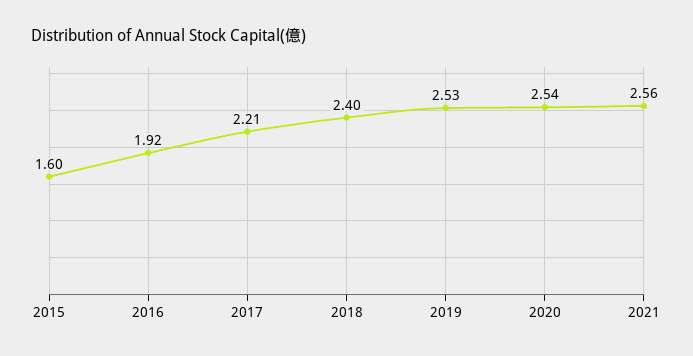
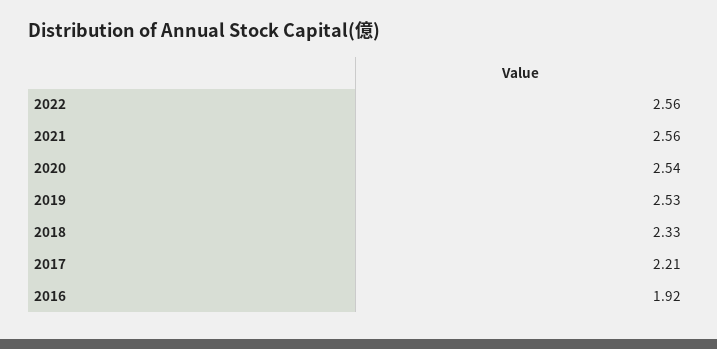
2015: 1.6 -> none
2018: 2.4 -> 2.33
2022: none -> 2.56

